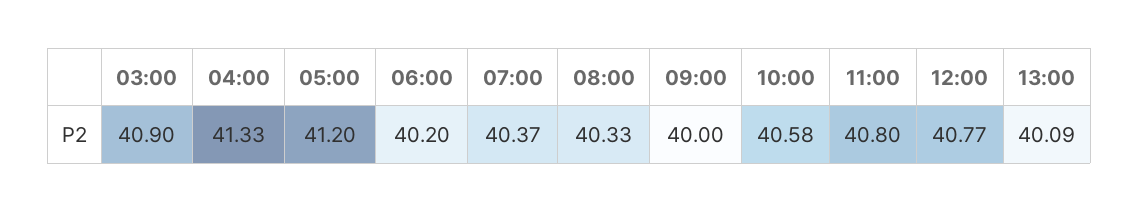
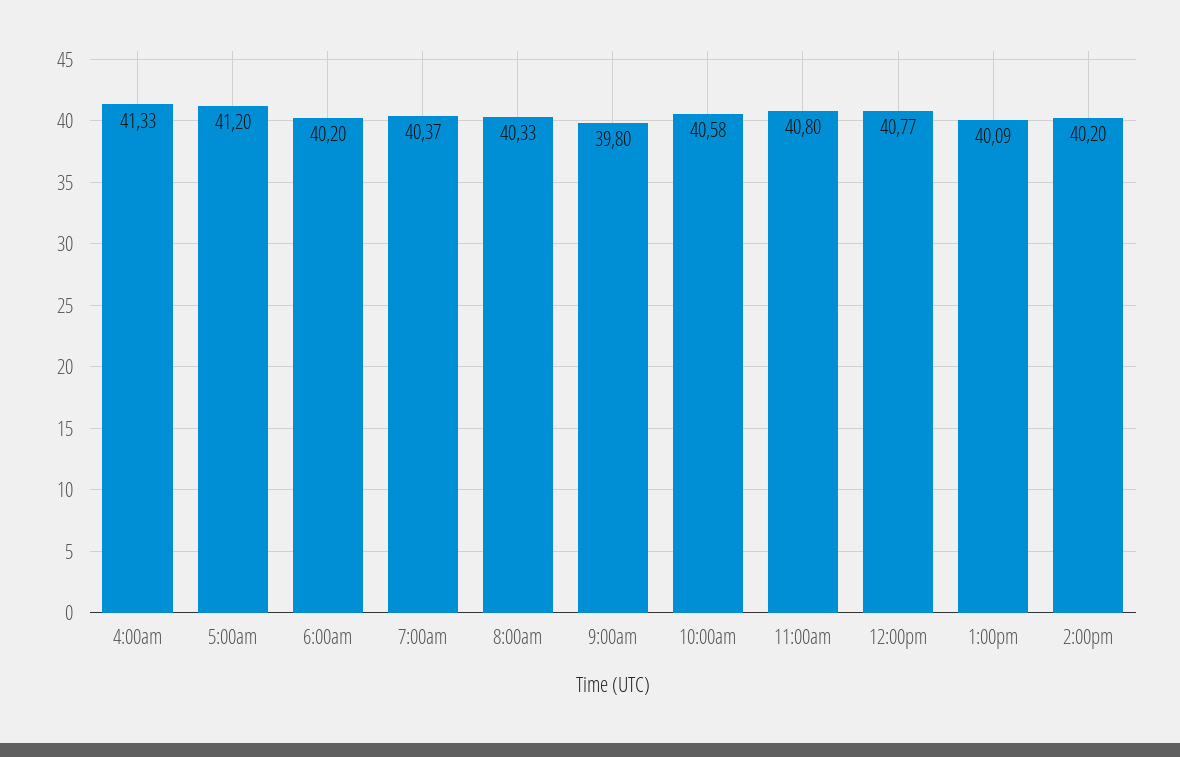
03:00: 40.9 -> none
09:00: 40 -> 39.8
2:00pm: none -> 40.2

